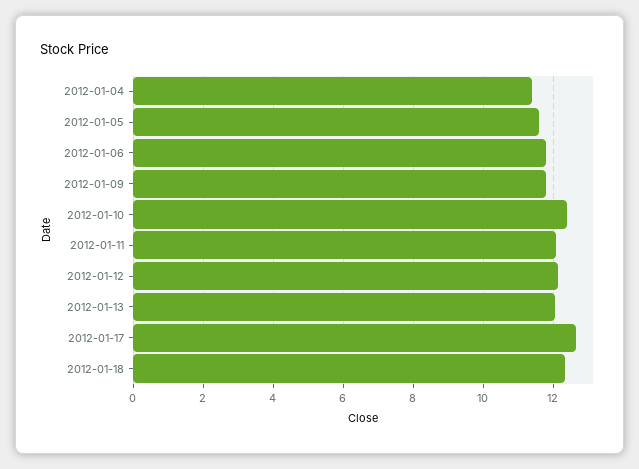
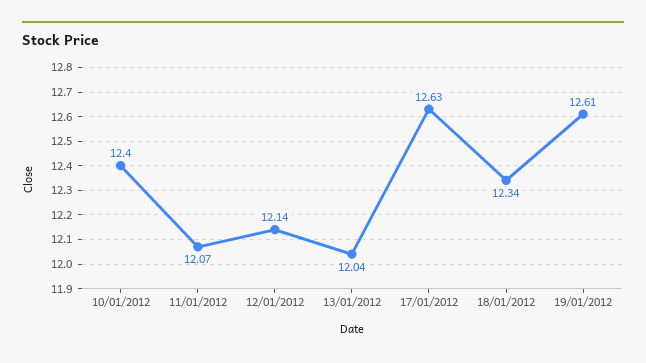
2012-01-04: 11.4 -> none
2012-01-05: 11.6 -> none
2012-01-06: 11.8 -> none
2012-01-09: 11.8 -> none
19/01/2012: none -> 12.61

